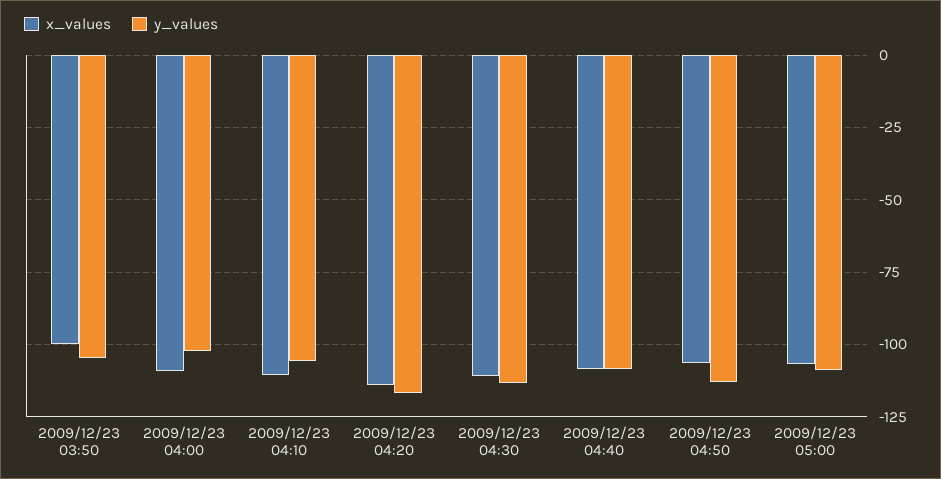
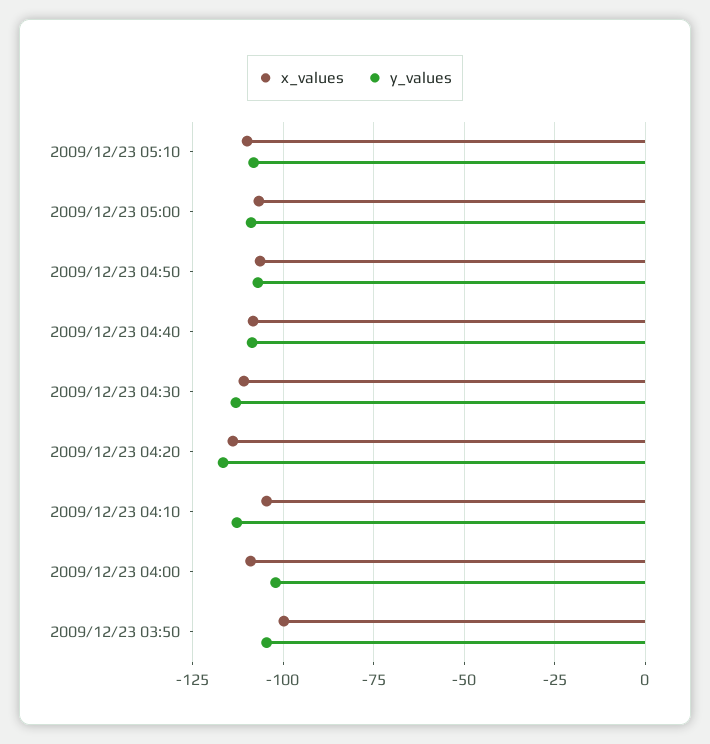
x_values, 2009/12/23 04:10: -110 -> -105
y_values, 2009/12/23 04:10: -105 -> -112.5
y_values, 2009/12/23 04:50: -112.5 -> -107.5
x_values, 2009/12/23 05:10: none -> -110
y_values, 2009/12/23 05:10: none -> -107.5

